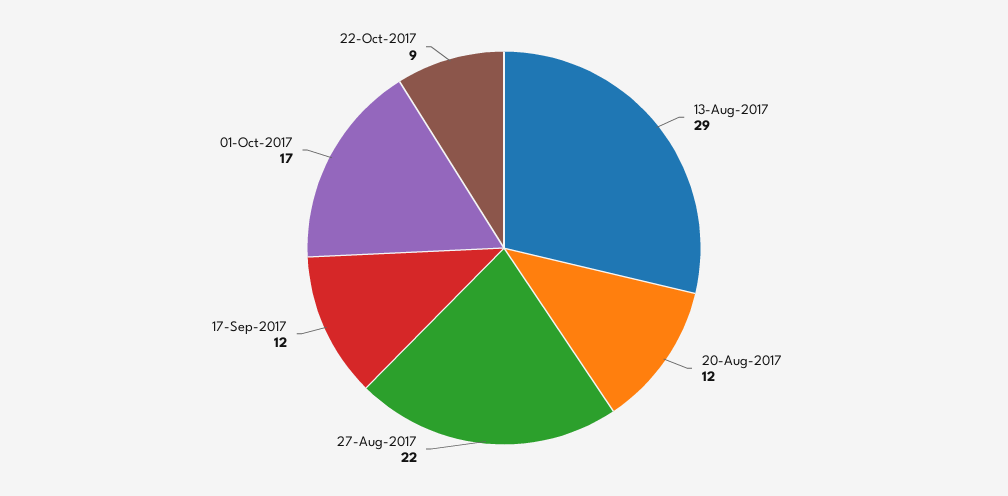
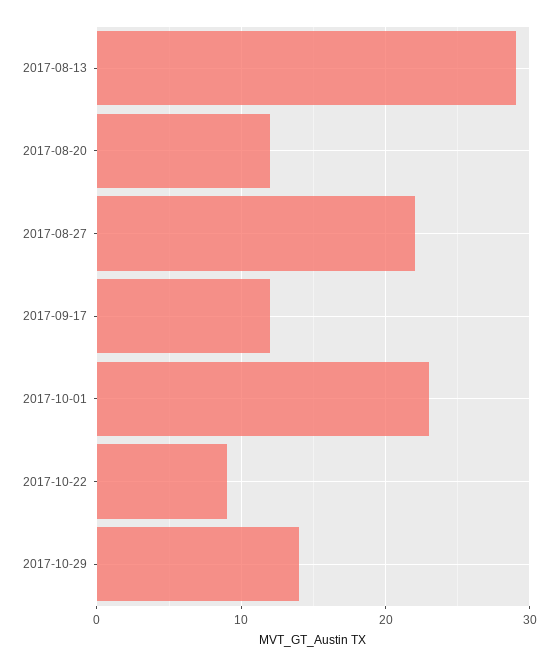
01-Oct-2017: 17 -> 23
2017-10-29: none -> 14

